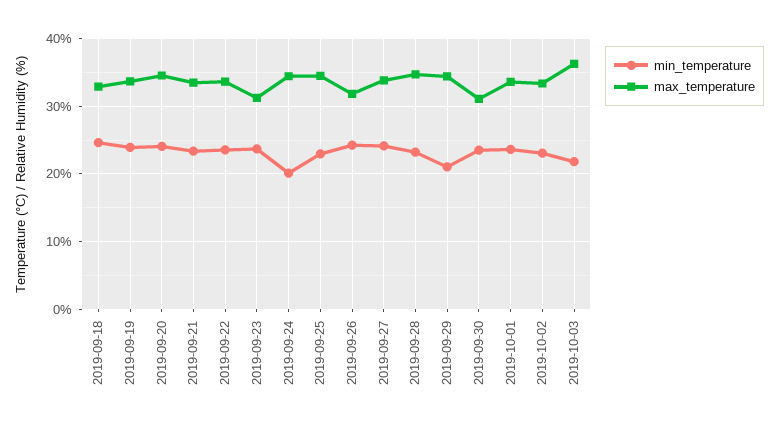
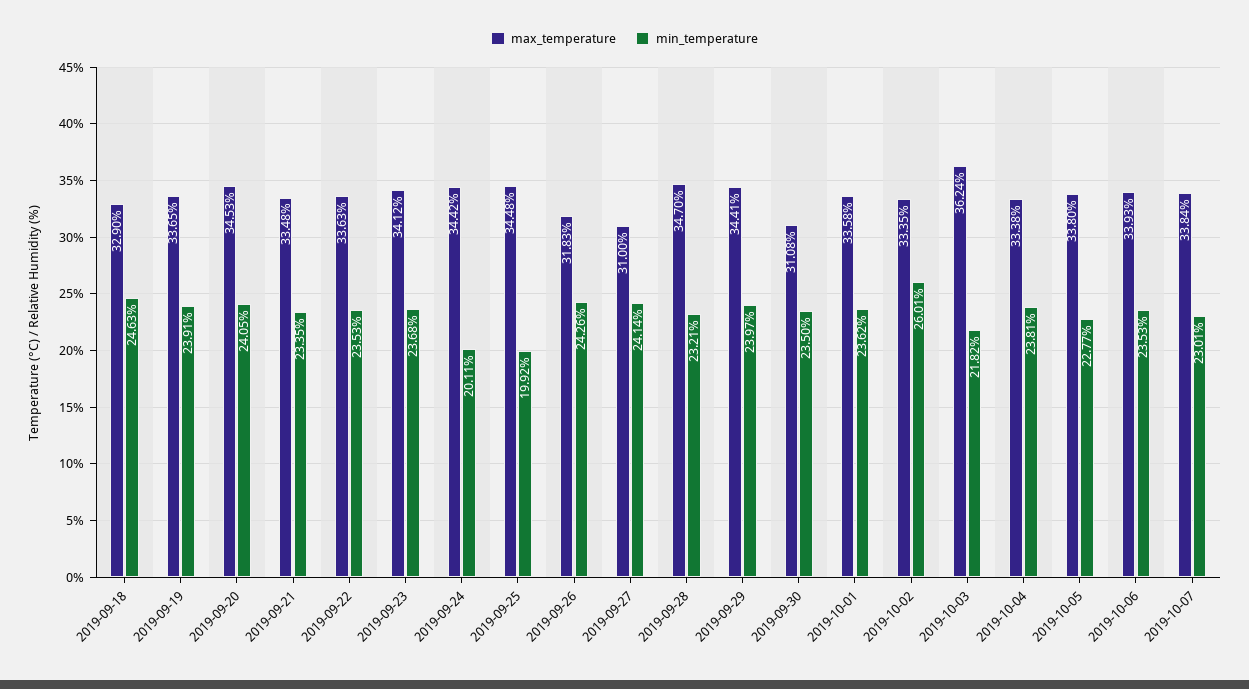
max_temperature, 2019-09-23: 31 -> 34.12
min_temperature, 2019-09-25: 23 -> 19.92
max_temperature, 2019-09-27: 34 -> 31
min_temperature, 2019-09-29: 21 -> 23.97
min_temperature, 2019-10-02: 23 -> 26.01
max_temperature, 2019-10-04: none -> 33.38
min_temperature, 2019-10-04: none -> 23.81
max_temperature, 2019-10-05: none -> 33.8
min_temperature, 2019-10-05: none -> 22.77
max_temperature, 2019-10-06: none -> 33.93
min_temperature, 2019-10-06: none -> 23.53
max_temperature, 2019-10-07: none -> 33.84
min_temperature, 2019-10-07: none -> 23.01

